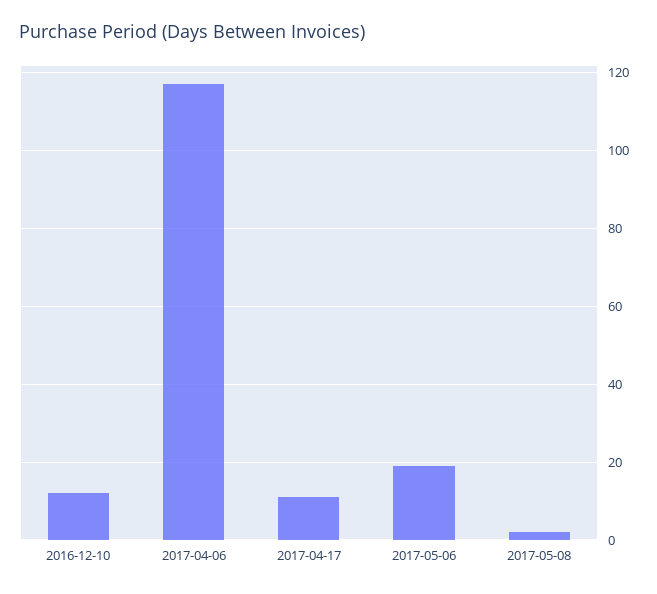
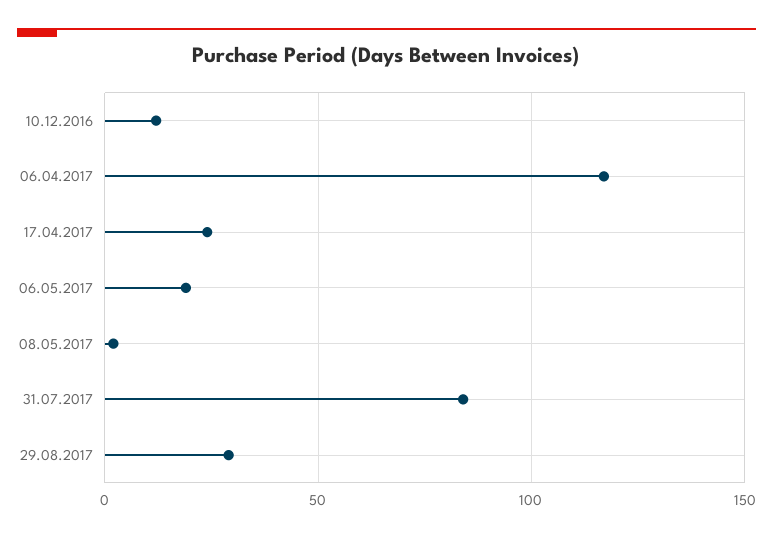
2017-04-17: 10 -> 25
31.07.2017: none -> 85
29.08.2017: none -> 30

